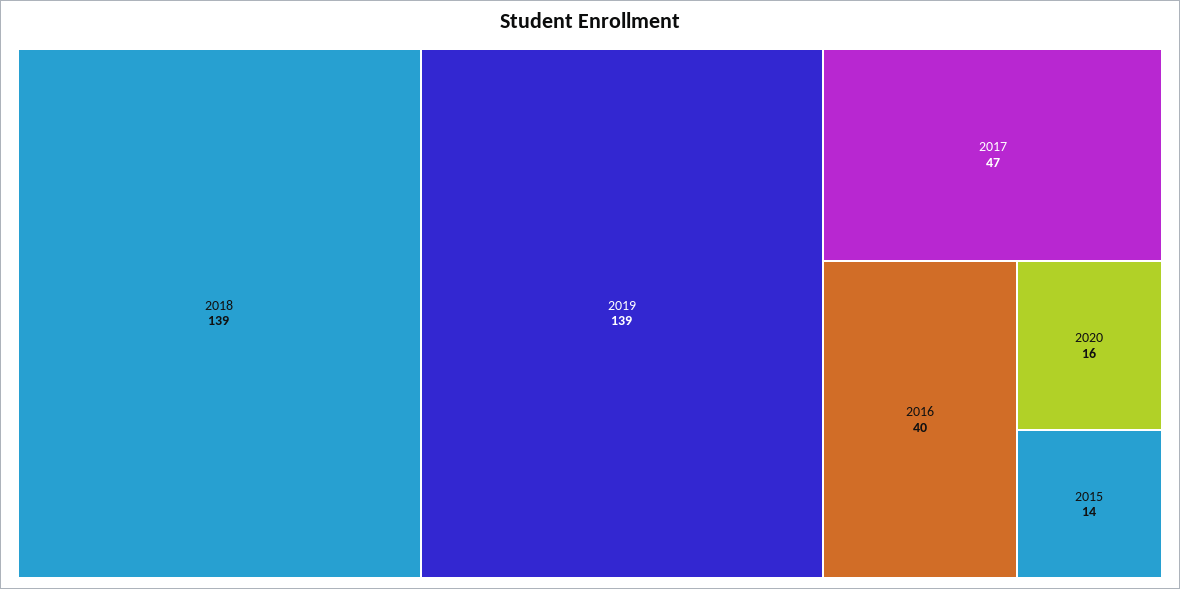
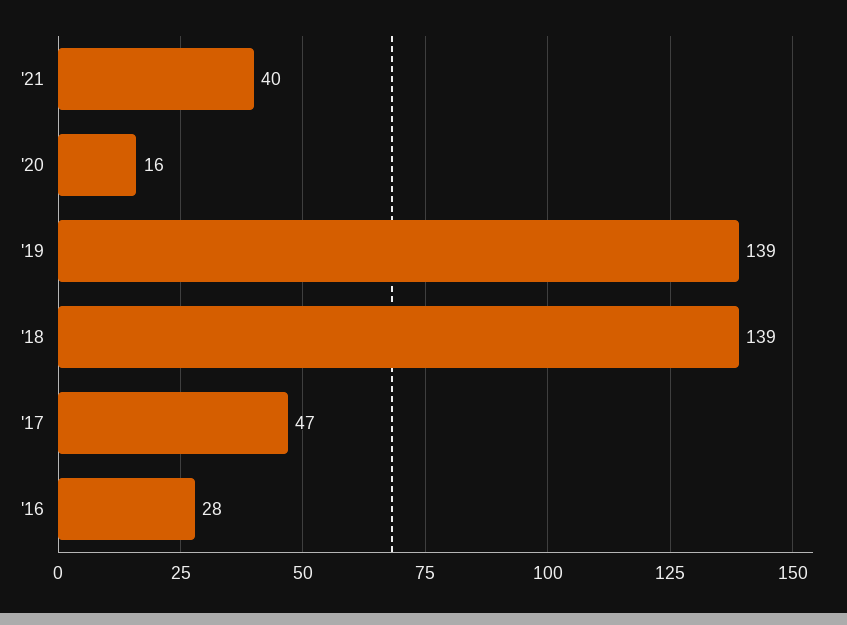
2016: 40 -> 28
2015: 14 -> none
'21: none -> 40

